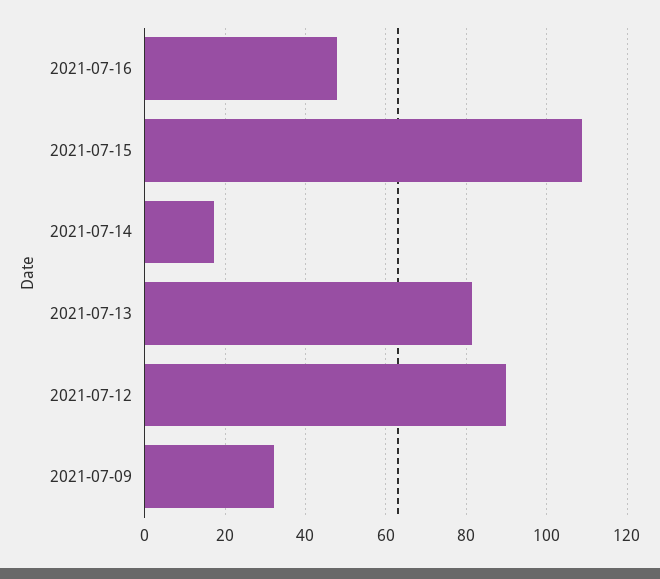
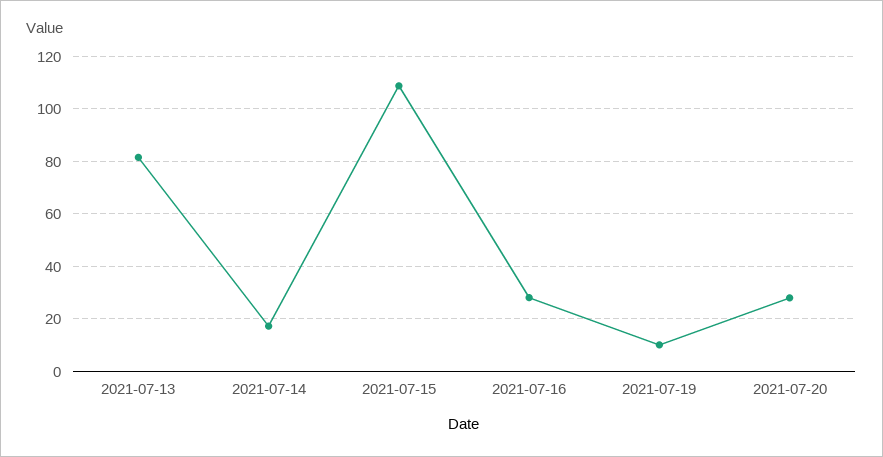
2021-07-16: 48 -> 27.5
2021-07-12: 90 -> none
2021-07-09: 32 -> none
2021-07-19: none -> 10
2021-07-20: none -> 27.5

